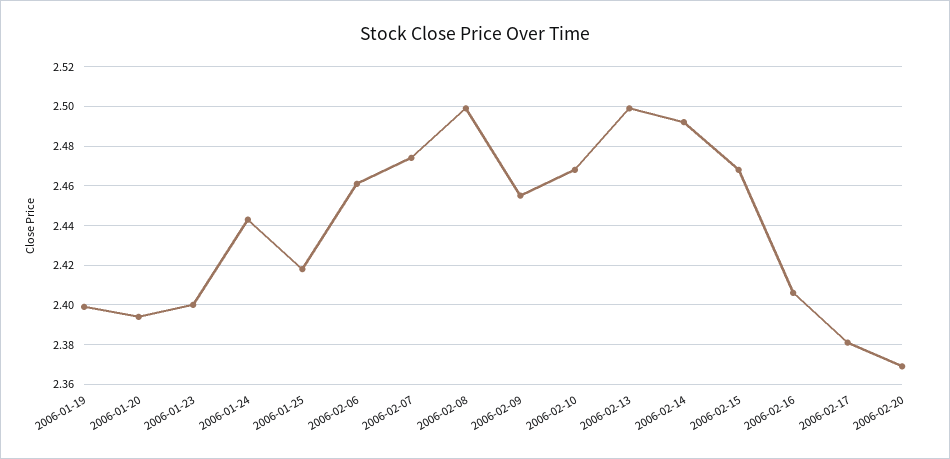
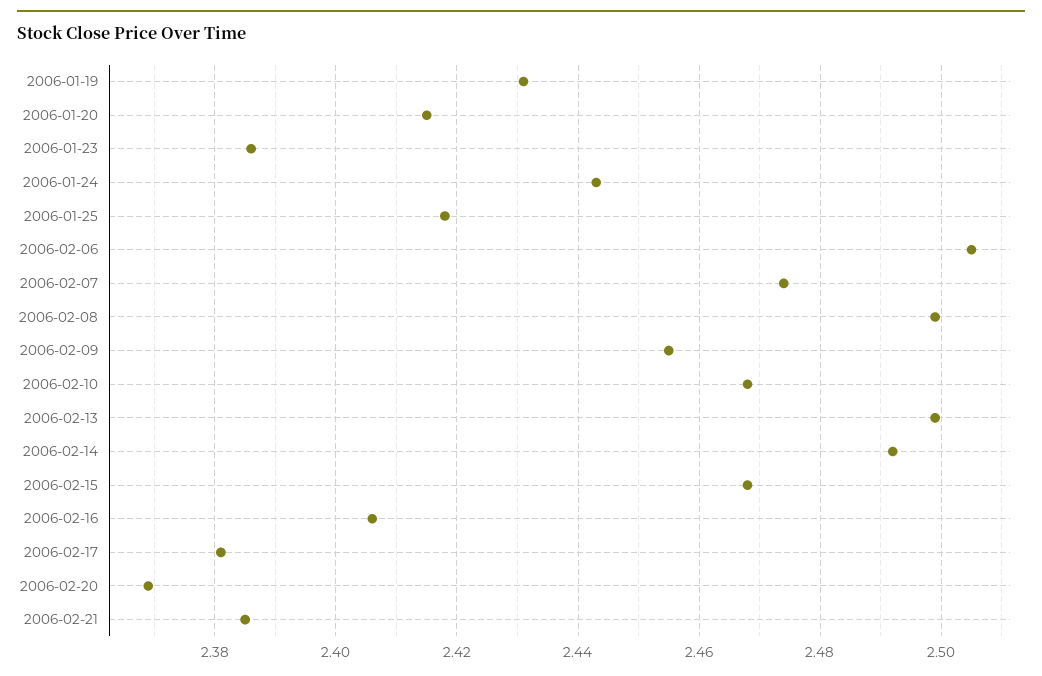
2006-01-19: 2.4 -> 2.43
2006-01-20: 2.395 -> 2.415
2006-01-23: 2.4 -> 2.385
2006-02-06: 2.46 -> 2.505
2006-02-21: none -> 2.385

